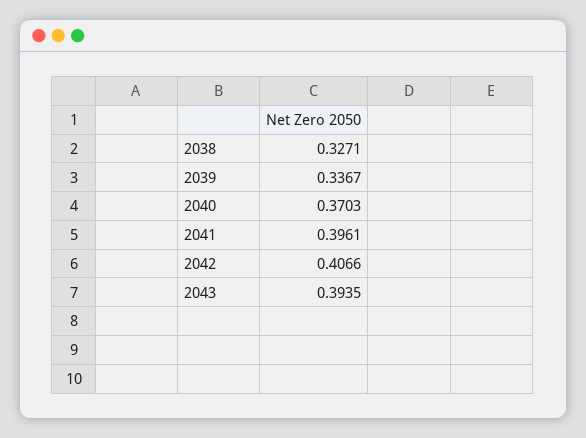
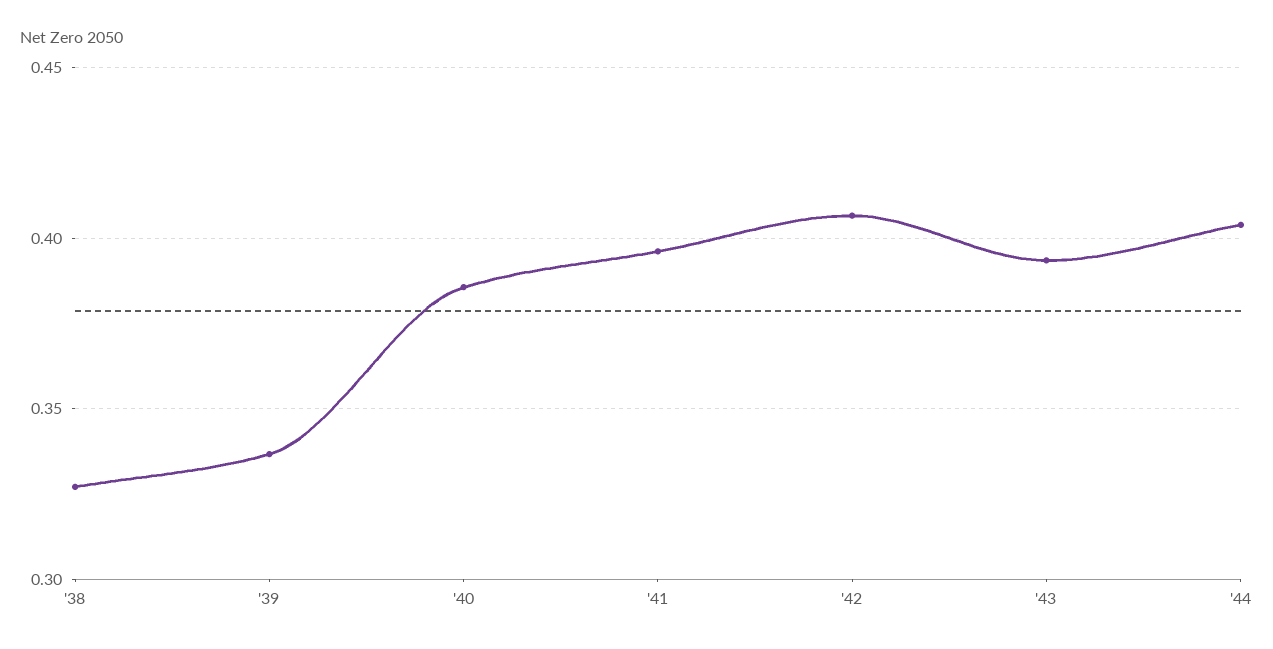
2040: 0.3703 -> 0.385
'44: none -> 0.405

